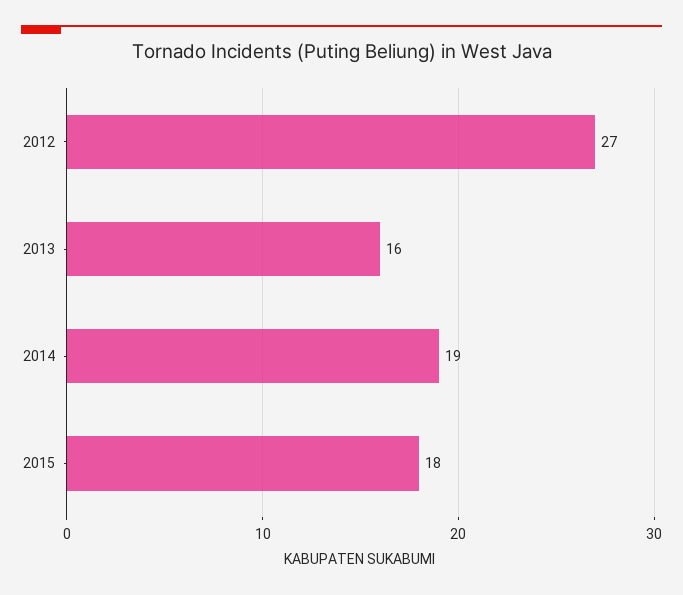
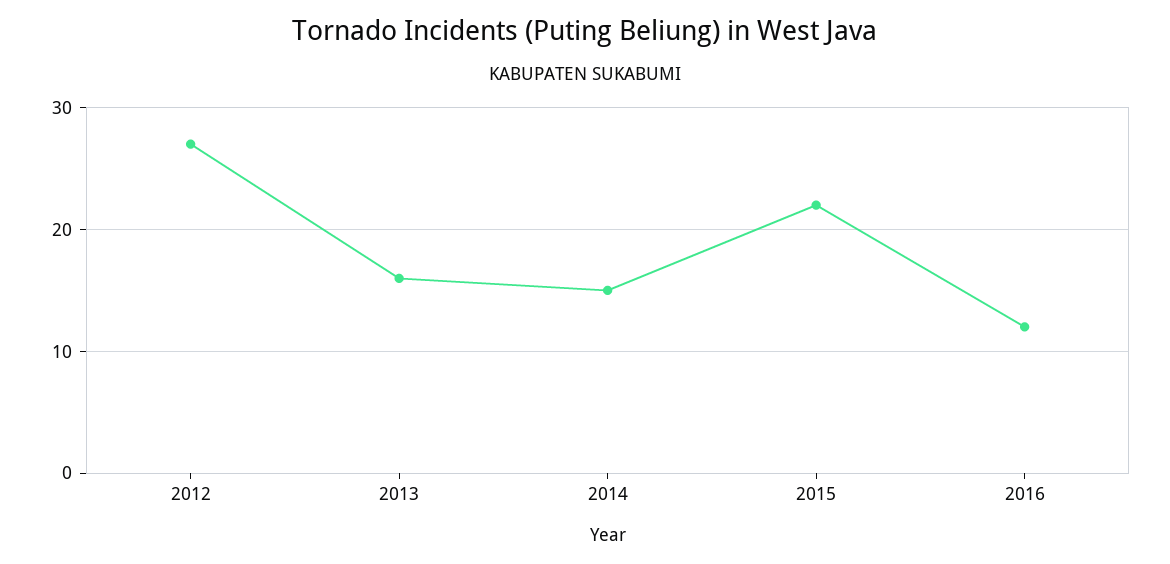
2014: 19 -> 15
2015: 18 -> 22
2016: none -> 12

